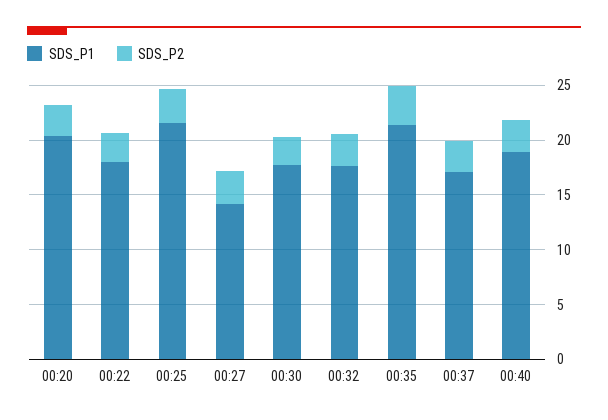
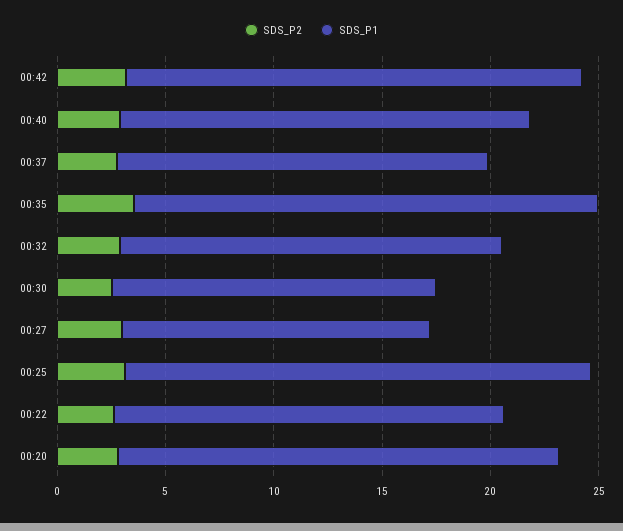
SDS_P1, 00:30: 18 -> 15
SDS_P2, 00:42: none -> 3
SDS_P1, 00:42: none -> 21

